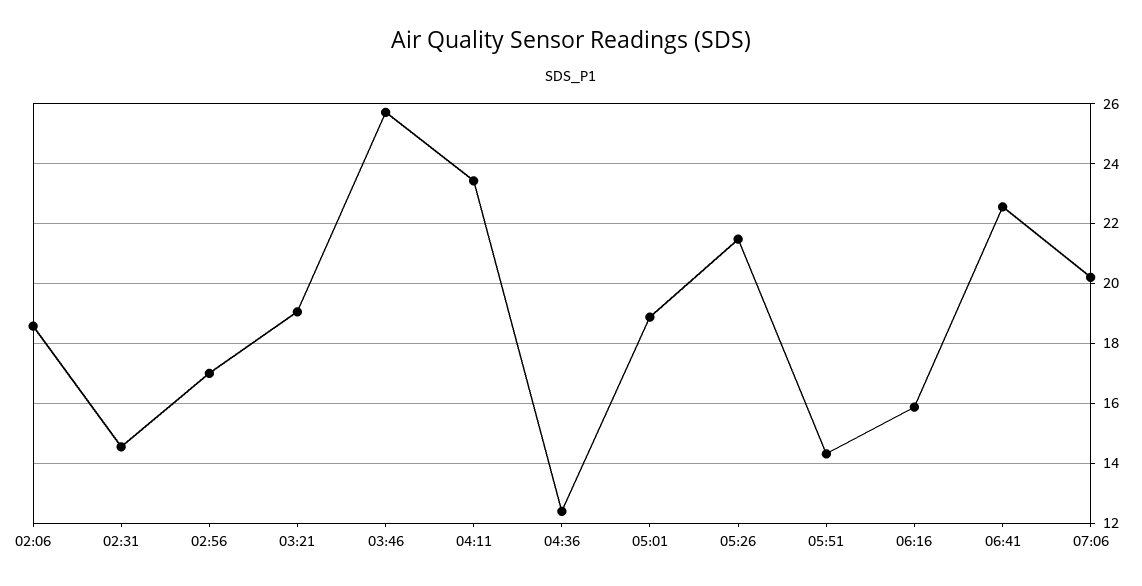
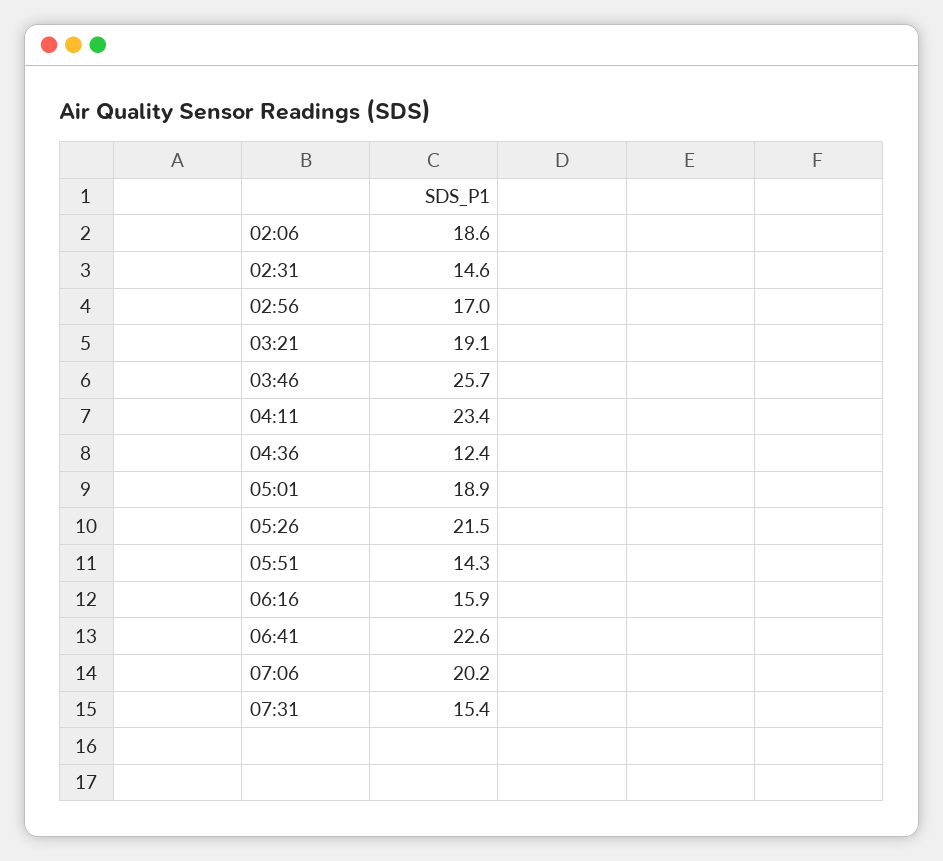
07:31: none -> 15.4

